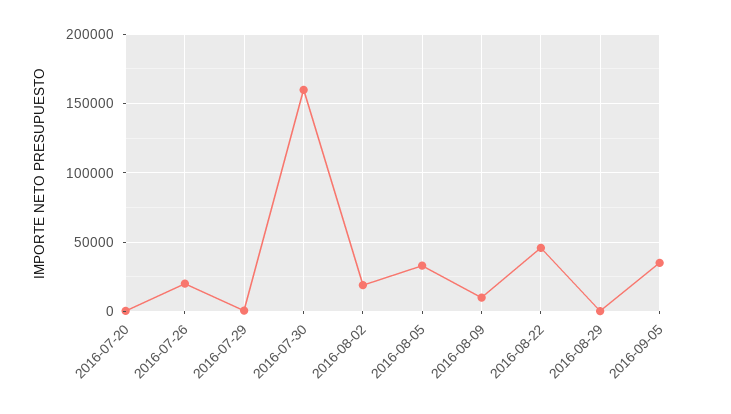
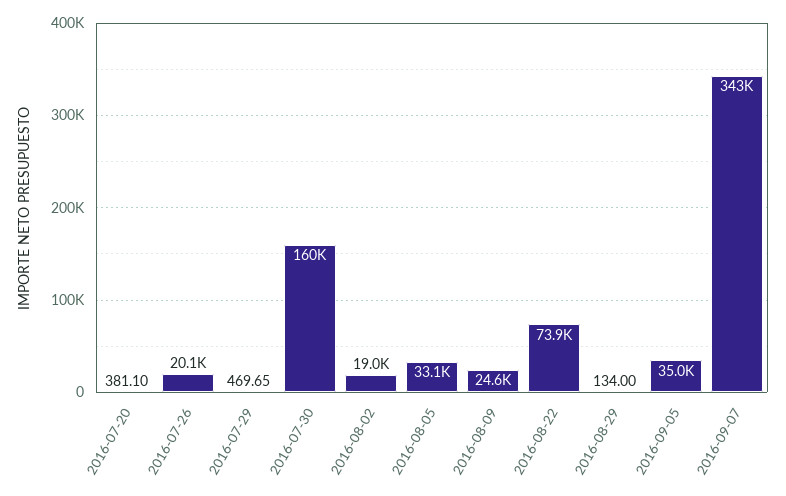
2016-08-09: 10000 -> 24600
2016-08-22: 45000 -> 73900
2016-09-07: none -> 343000

